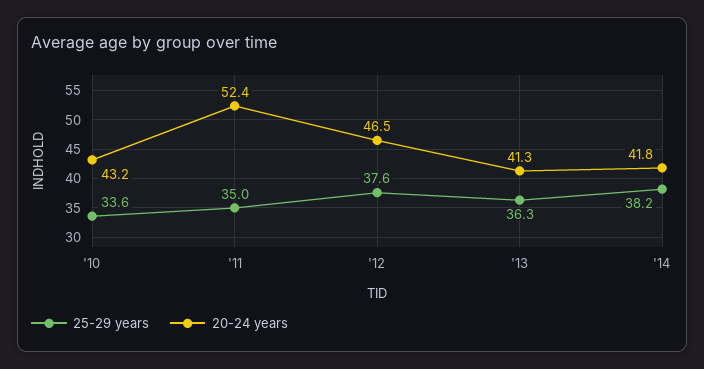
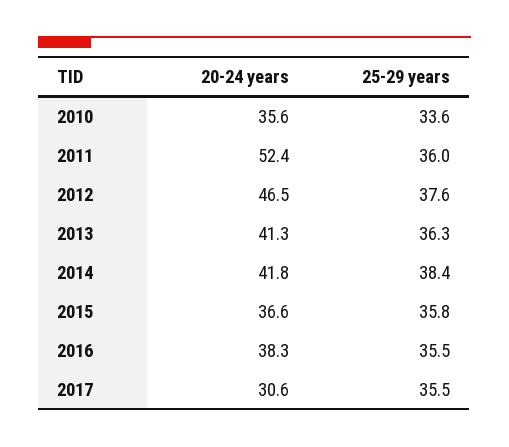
20-24 years, '10: 43.2 -> 35.6
25-29 years, '11: 35 -> 36
25-29 years, '14: 38.2 -> 38.4
20-24 years, 2015: none -> 36.6
25-29 years, 2015: none -> 35.8
20-24 years, 2016: none -> 38.3
25-29 years, 2016: none -> 35.5
20-24 years, 2017: none -> 30.6
25-29 years, 2017: none -> 35.5

